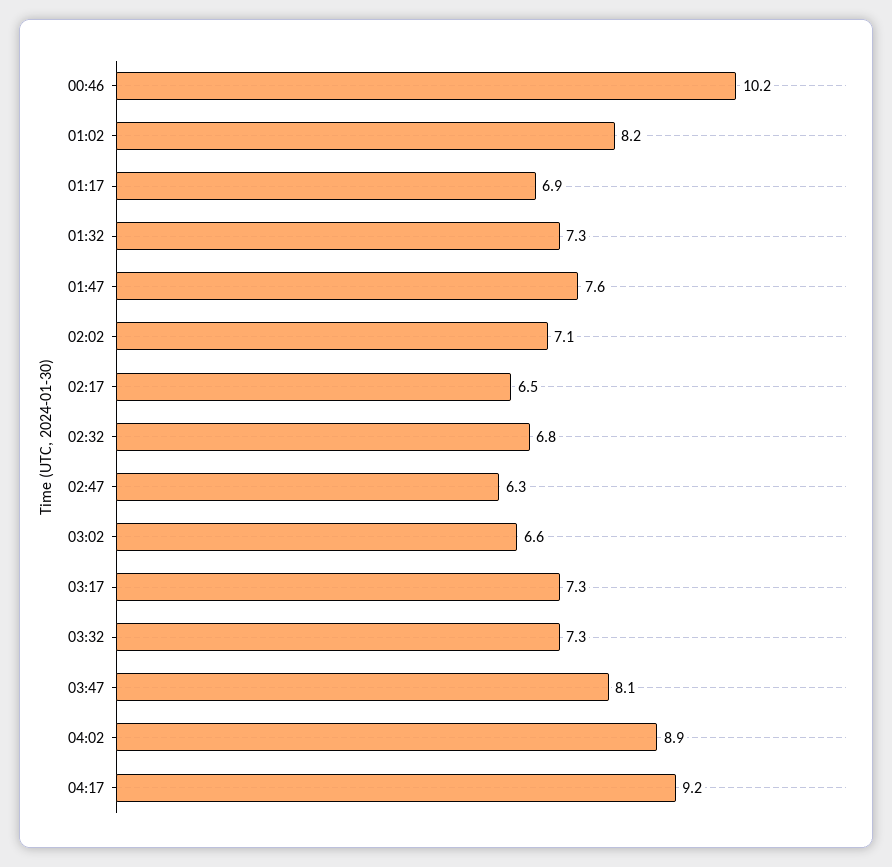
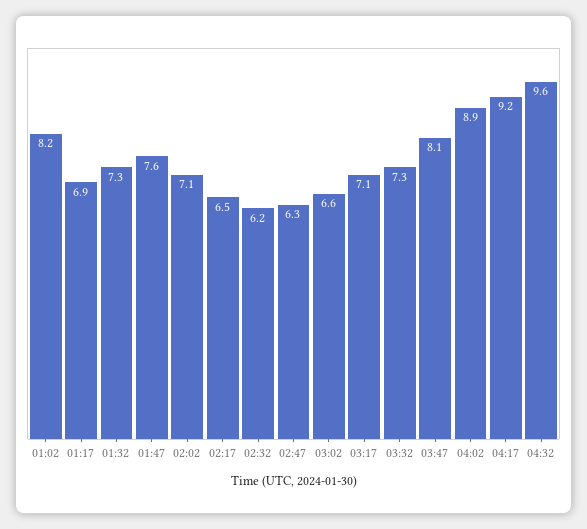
00:46: 10.2 -> none
02:32: 6.8 -> 6.2
03:17: 7.3 -> 7.1
04:32: none -> 9.6

